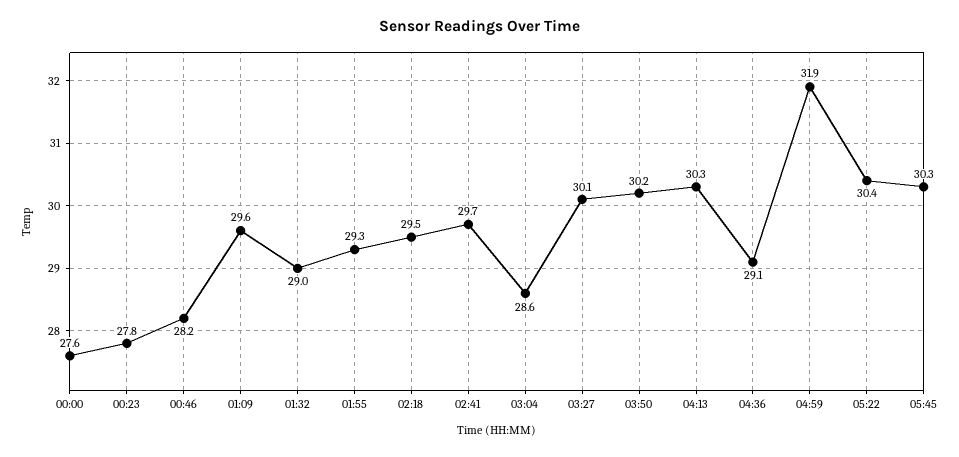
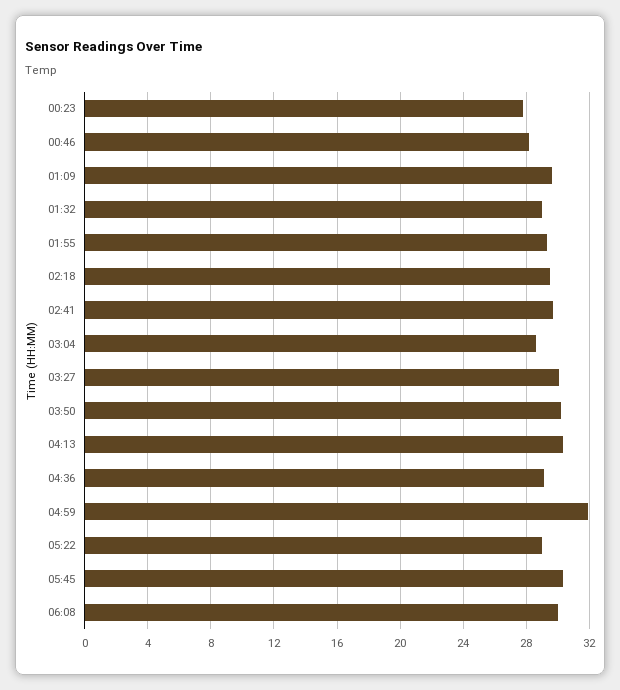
00:00: 27.6 -> none
05:22: 30.4 -> 29
06:08: none -> 30

